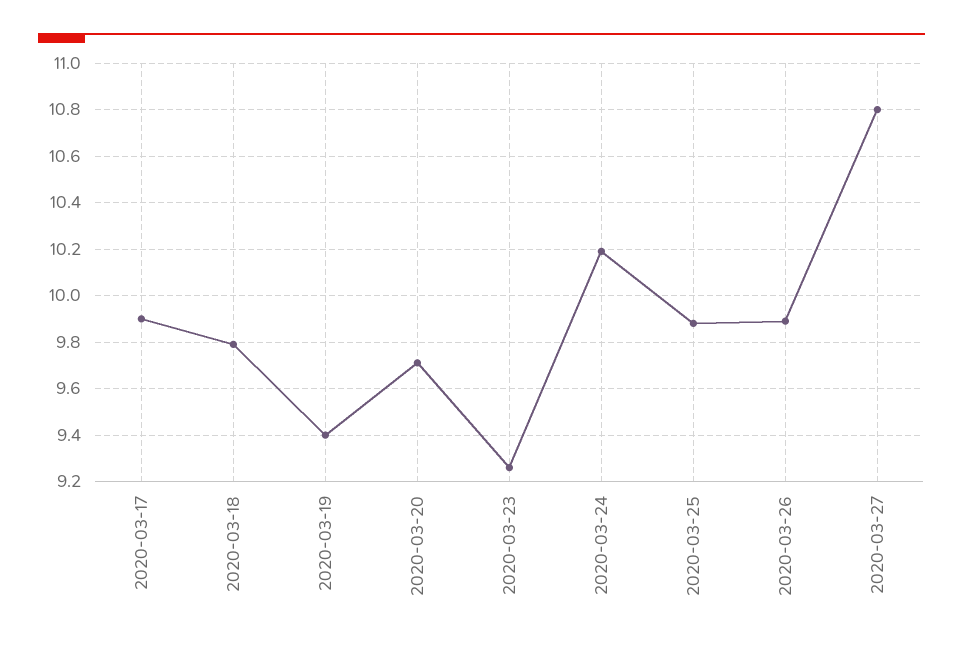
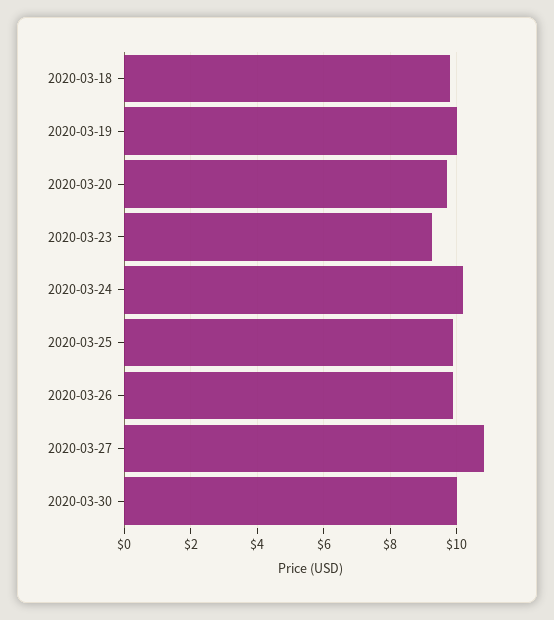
2020-03-17: 9.9 -> none
2020-03-19: 9.4 -> 10
2020-03-30: none -> 10

